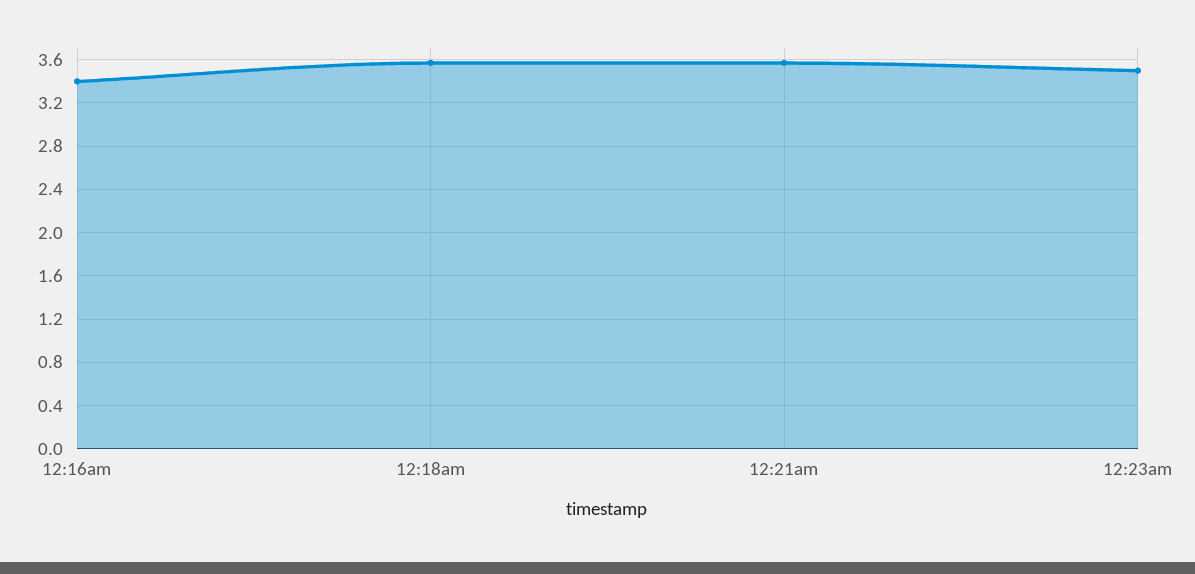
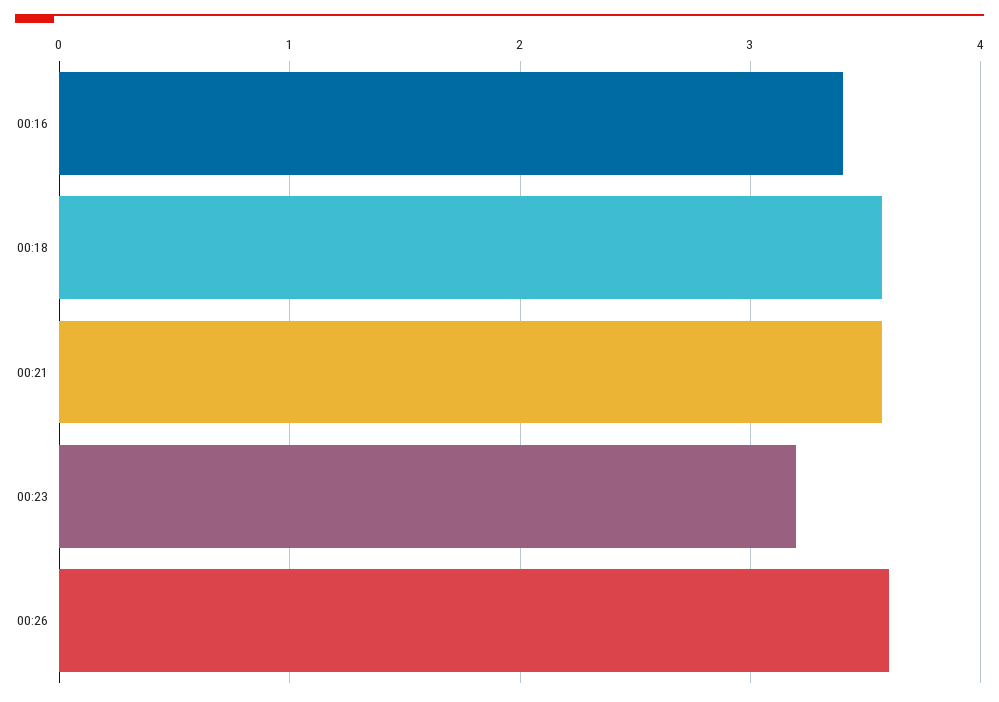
12:23am: 3.5 -> 3.2
00:26: none -> 3.6

